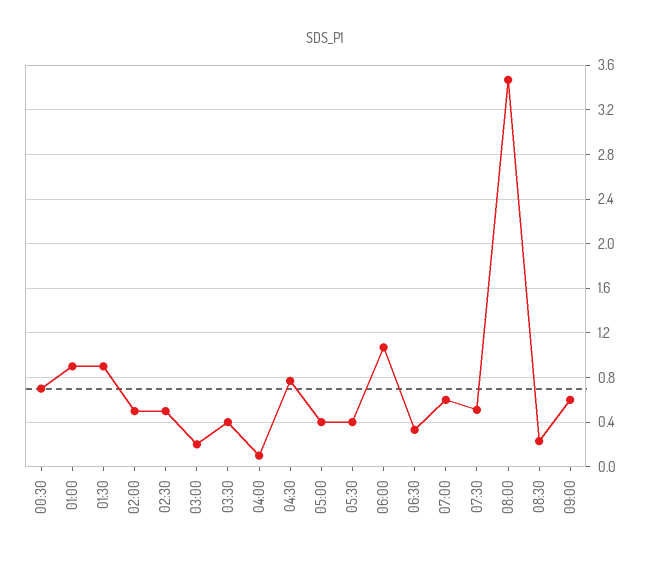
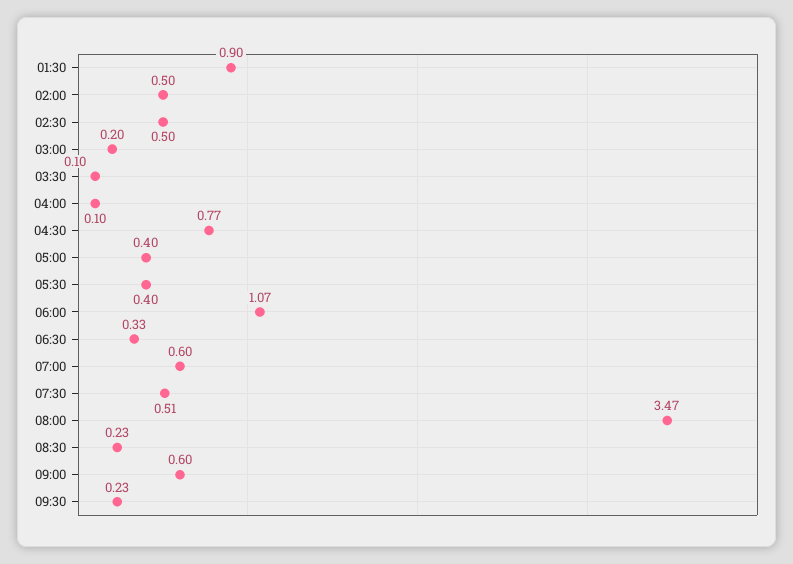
00:30: 0.7 -> none
01:00: 0.9 -> none
03:30: 0.4 -> 0.1
09:30: none -> 0.23

